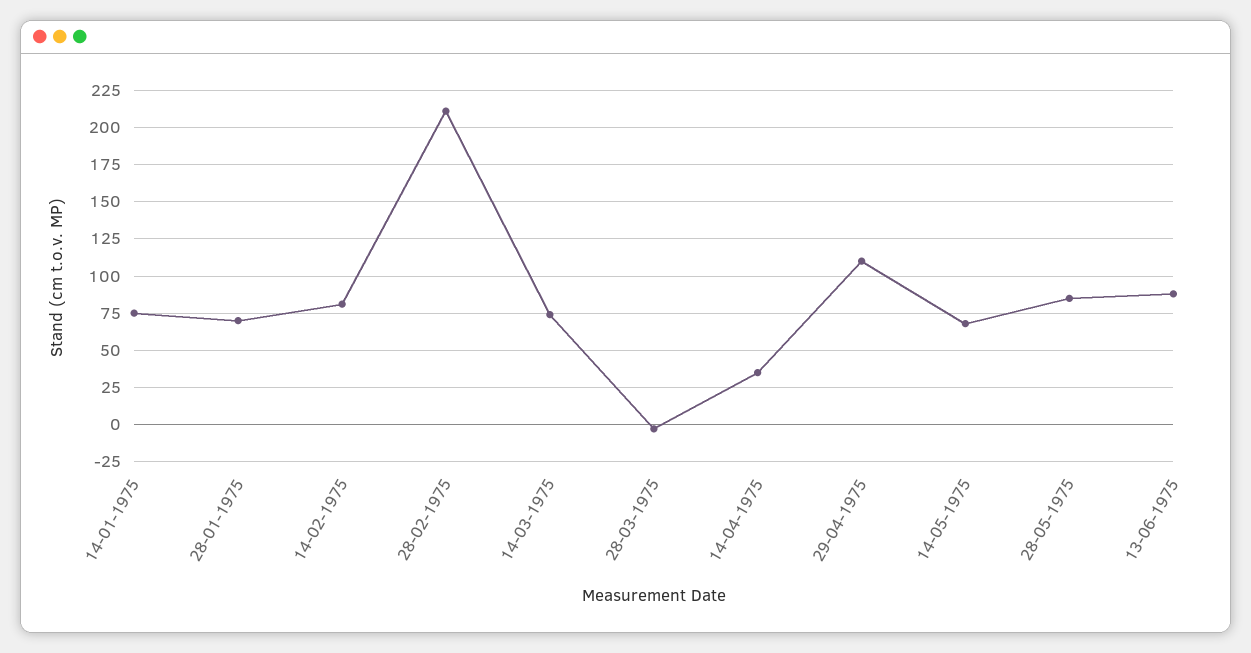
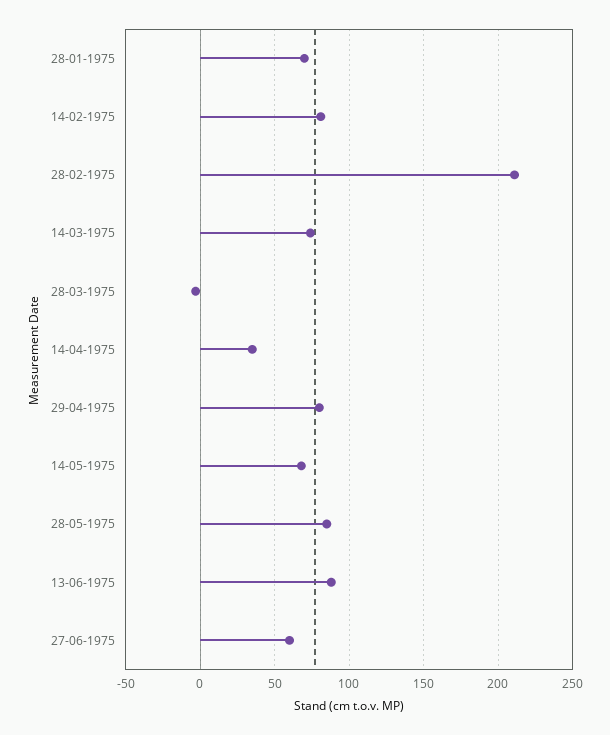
14-01-1975: 75 -> none
29-04-1975: 110 -> 80
27-06-1975: none -> 60

